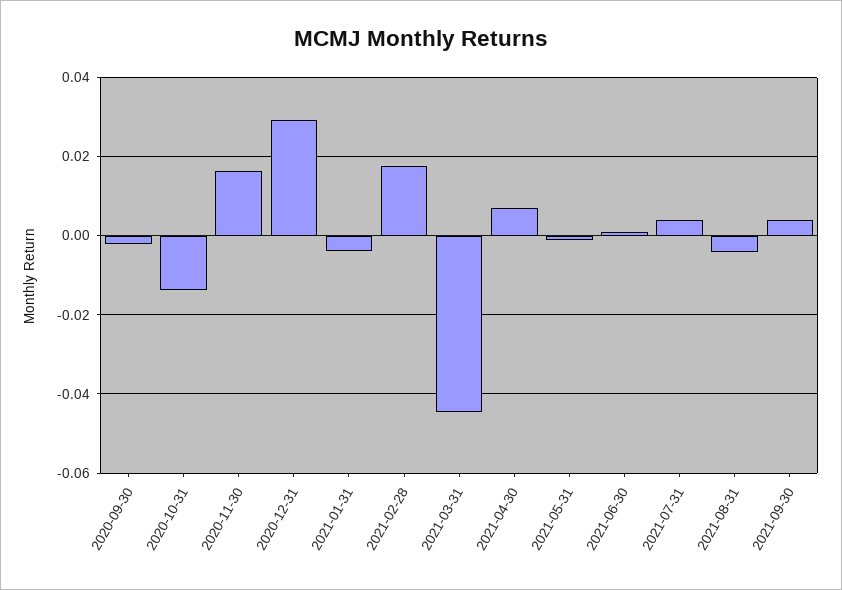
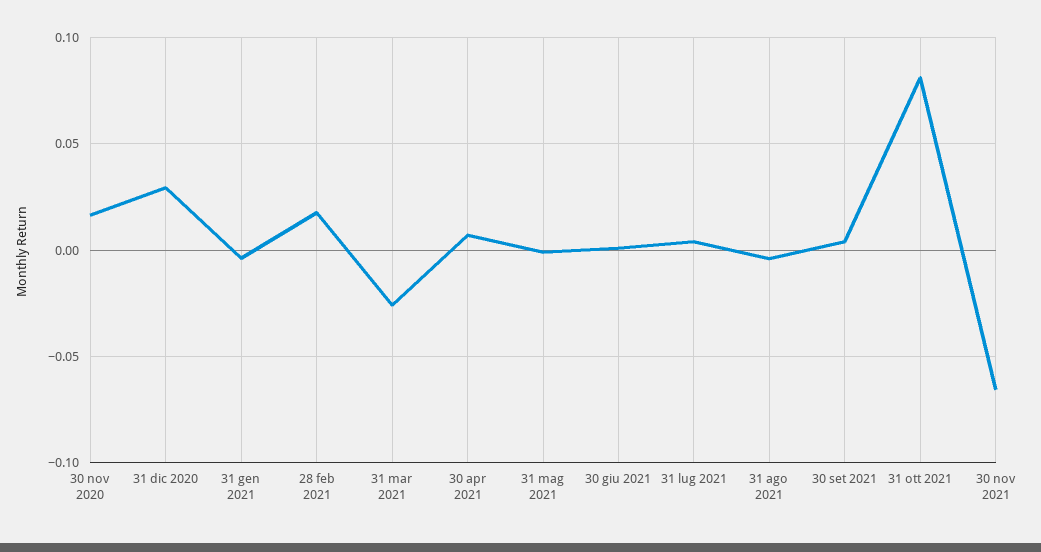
2020-09-30: -0.002 -> none
2020-10-31: -0.014 -> none
2021-03-31: -0.044 -> -0.025
31 ott 2021: none -> 0.08
30 nov 2021: none -> -0.065

